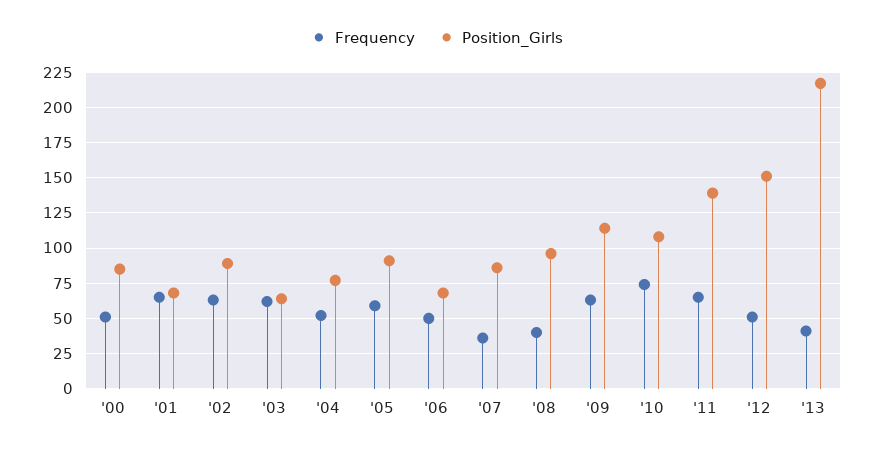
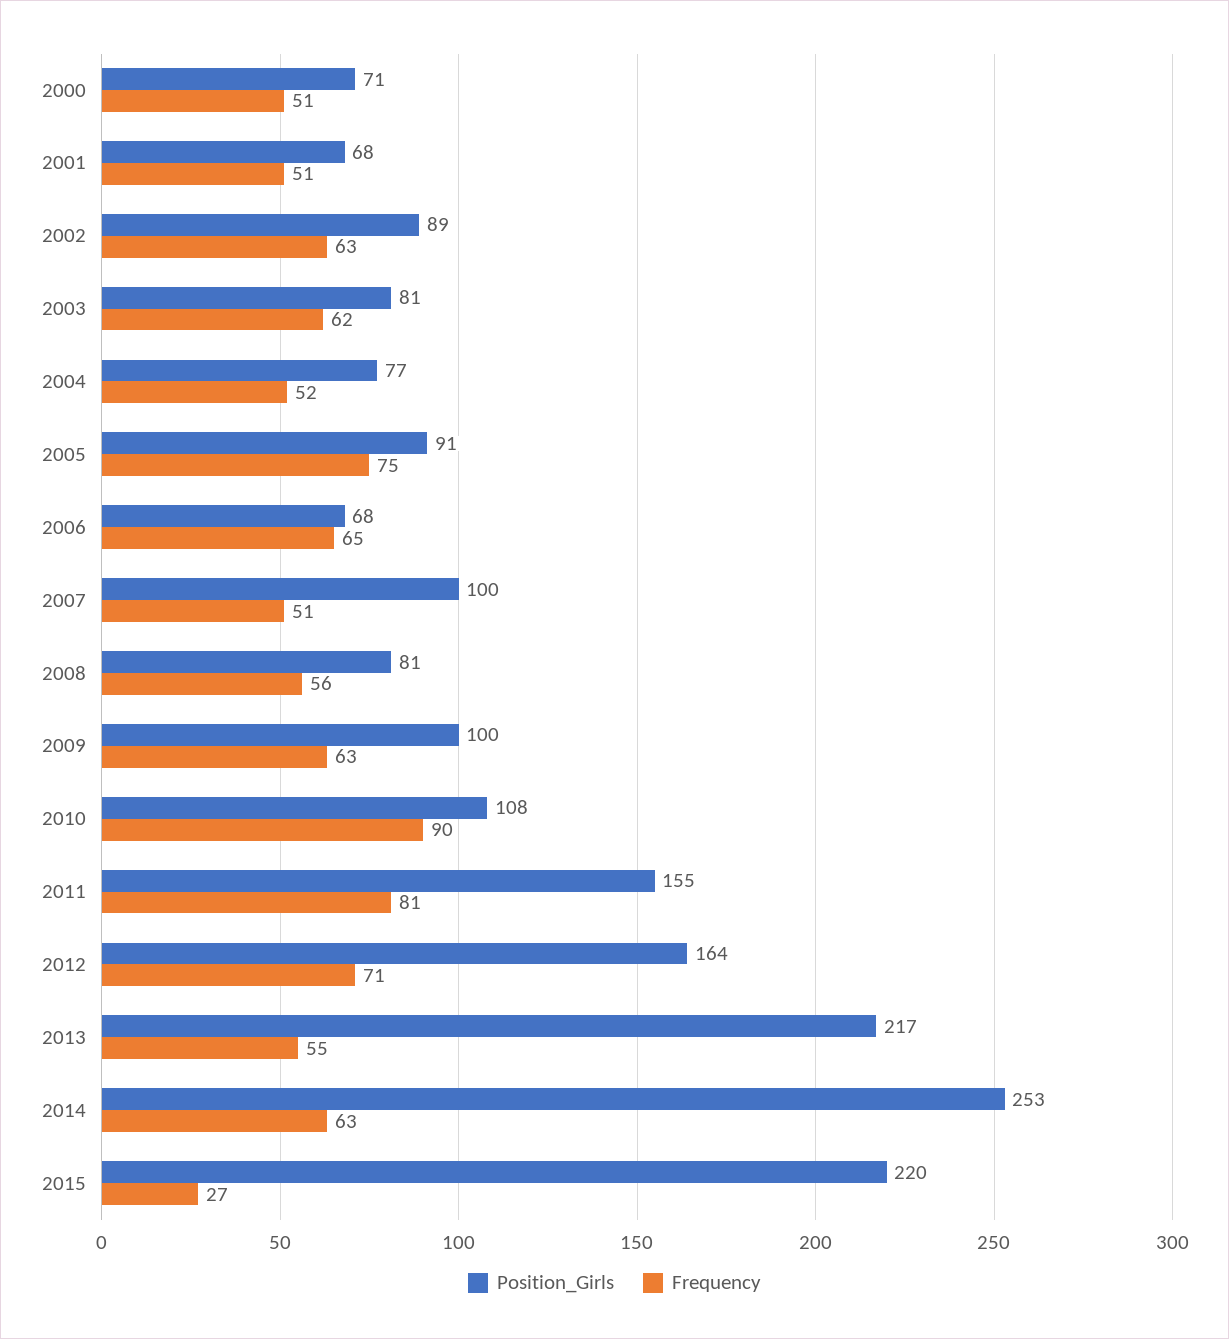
Position_Girls, '00: 85 -> 71
Frequency, '01: 65 -> 51
Position_Girls, '03: 65 -> 81
Frequency, '05: 60 -> 75
Frequency, '06: 50 -> 65
Frequency, '07: 35 -> 51
Position_Girls, '07: 85 -> 100
Frequency, '08: 40 -> 56
Position_Girls, '08: 95 -> 81
Position_Girls, '09: 115 -> 100
Frequency, '10: 75 -> 90
Frequency, '11: 65 -> 81
Position_Girls, '11: 140 -> 155
Frequency, '12: 50 -> 71
Position_Girls, '12: 150 -> 164
Frequency, '13: 40 -> 55
Position_Girls, 2014: none -> 253
Frequency, 2014: none -> 63
Position_Girls, 2015: none -> 220
Frequency, 2015: none -> 27

